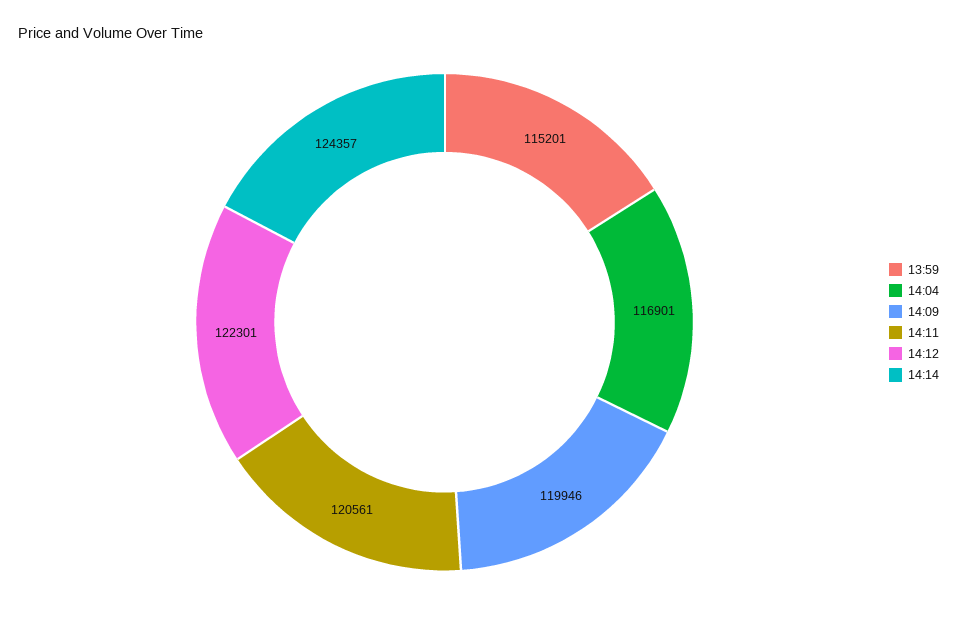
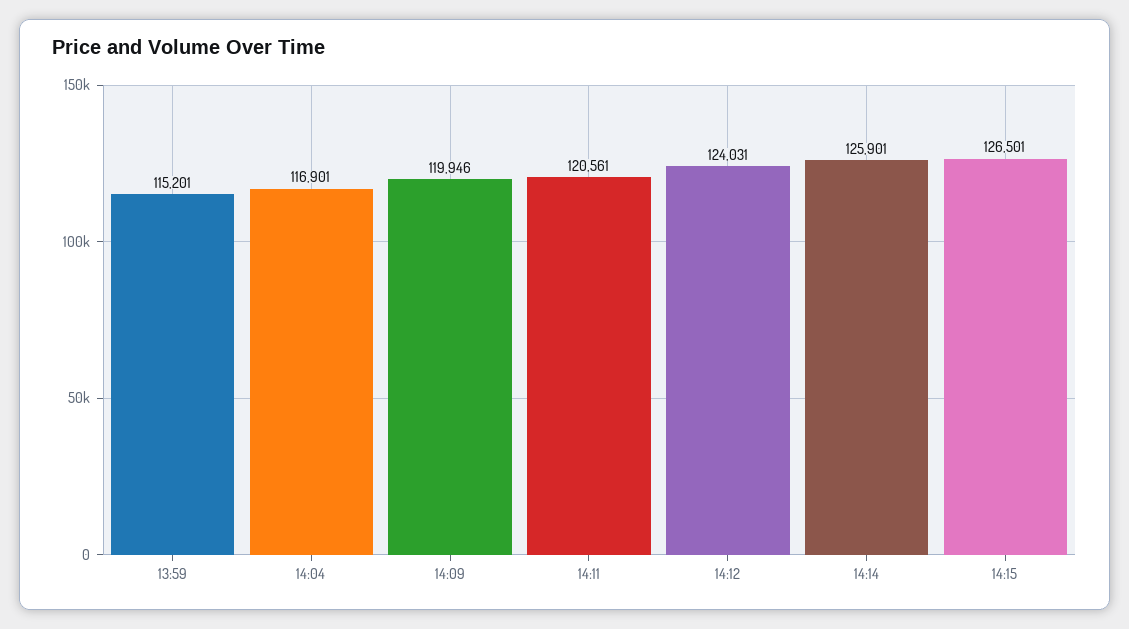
14:12: 122301 -> 124031
14:14: 124357 -> 125901
14:15: none -> 126501

